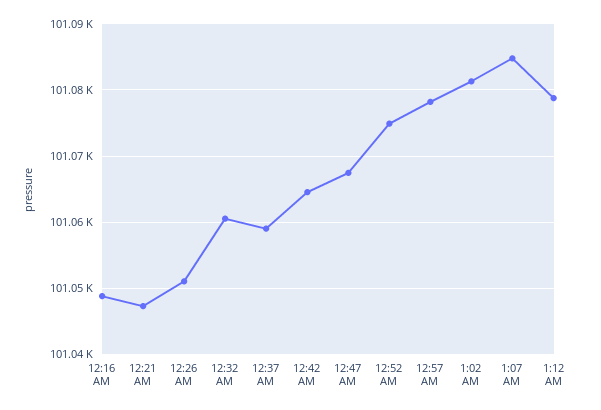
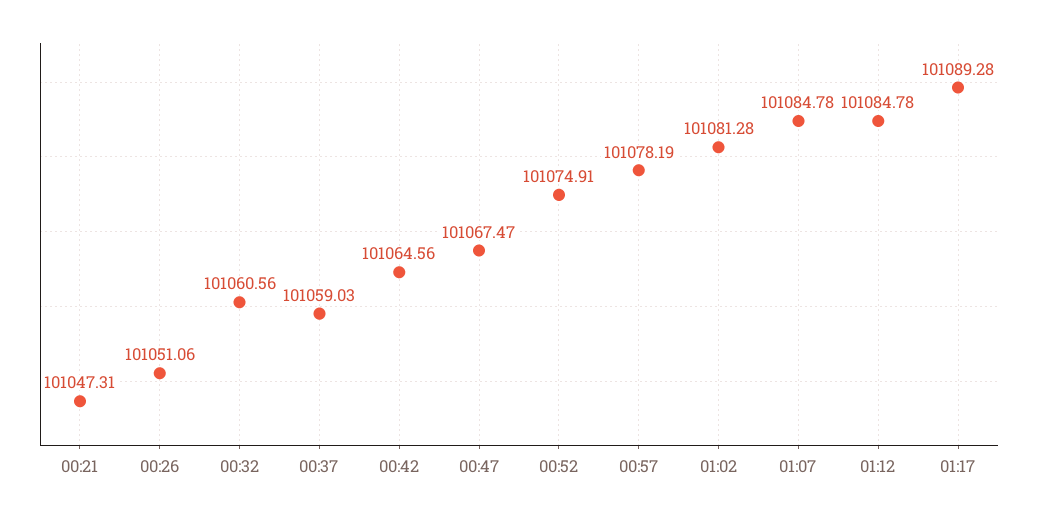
12:16 AM: 101049 -> none
1:12 AM: 101079 -> 101084.78
01:17: none -> 101089.28

